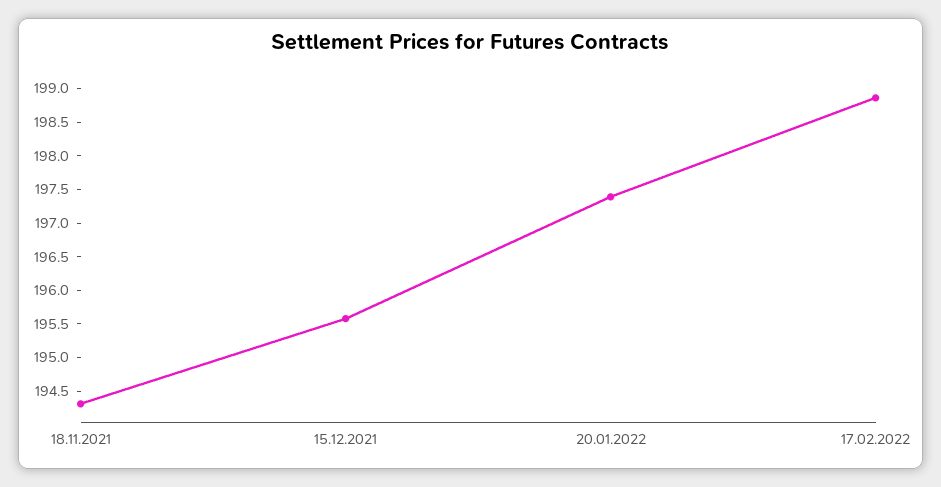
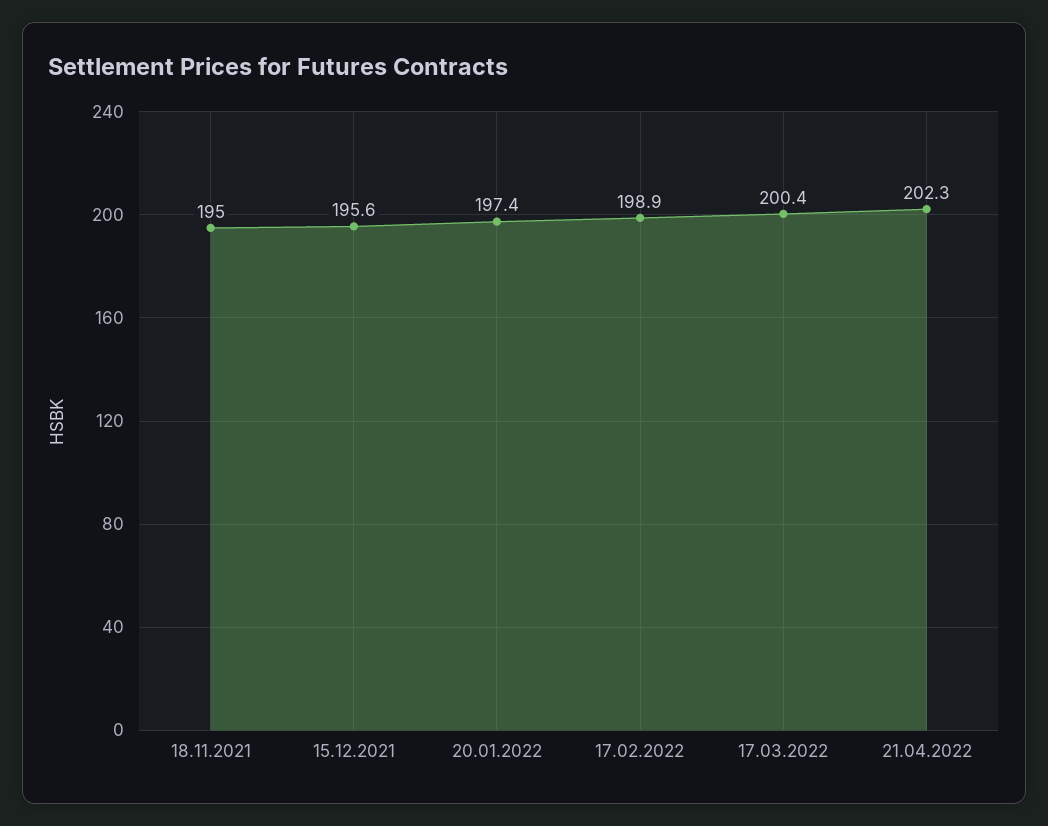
18.11.2021: 194.25 -> 195
17.03.2022: none -> 200.4
21.04.2022: none -> 202.3

